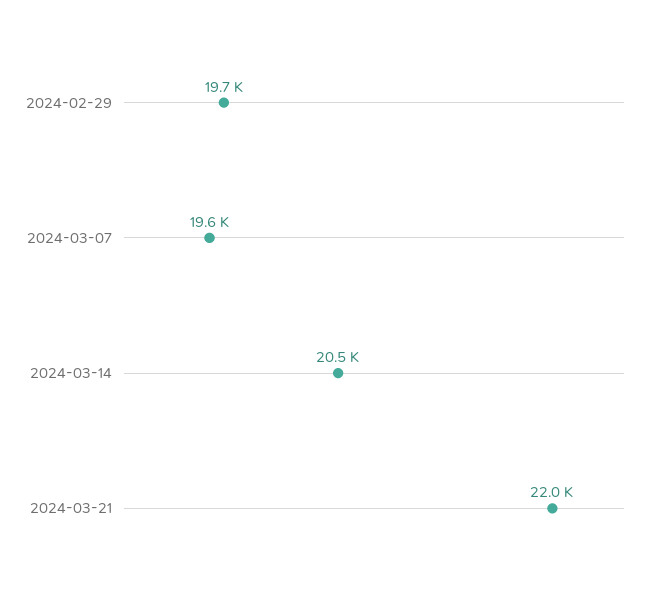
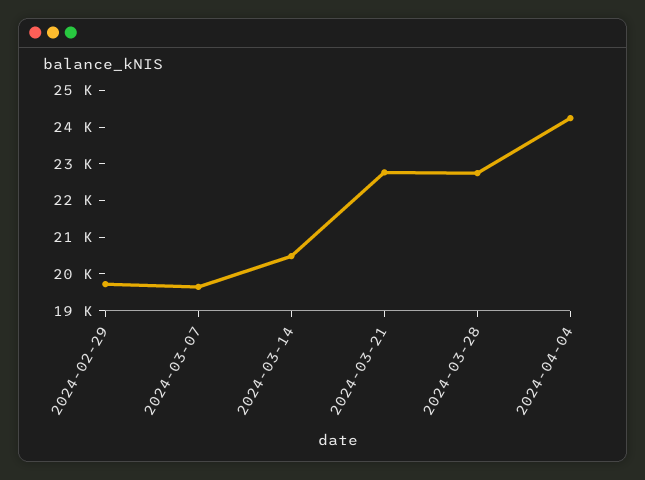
2024-03-21: 22000 -> 22750
2024-03-28: none -> 22750
2024-04-04: none -> 24250

